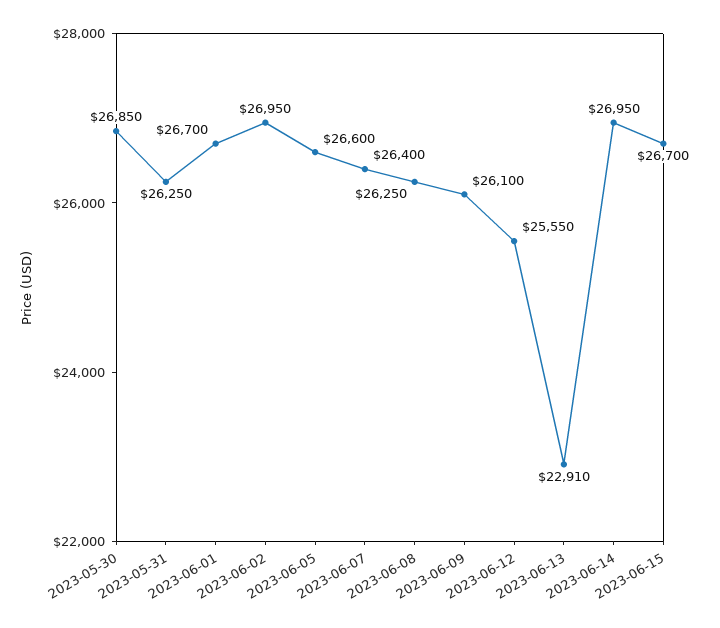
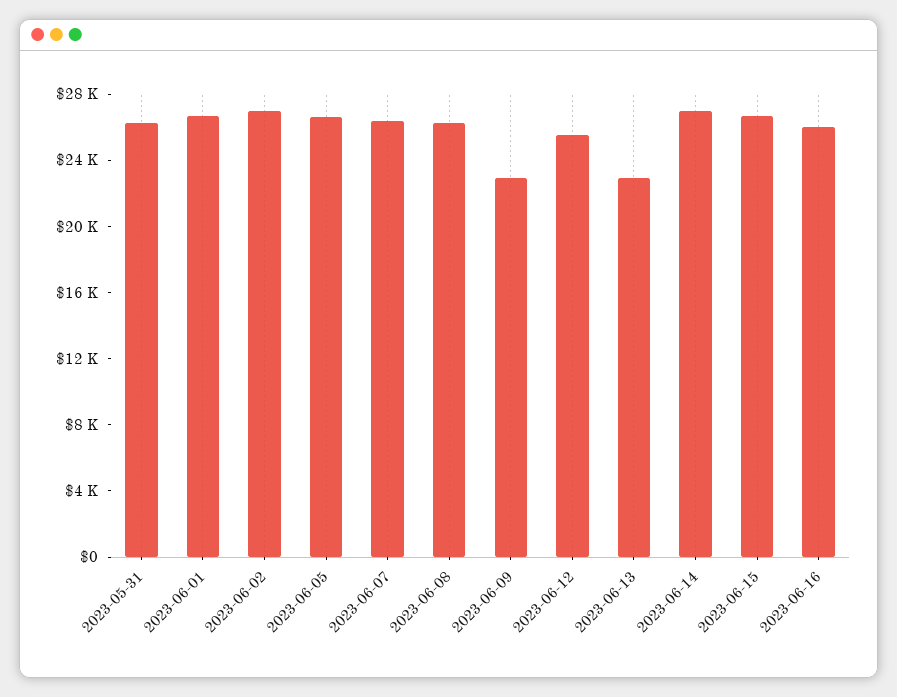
2023-05-30: 26850 -> none
2023-06-09: 26100 -> 23000
2023-06-16: none -> 26000

